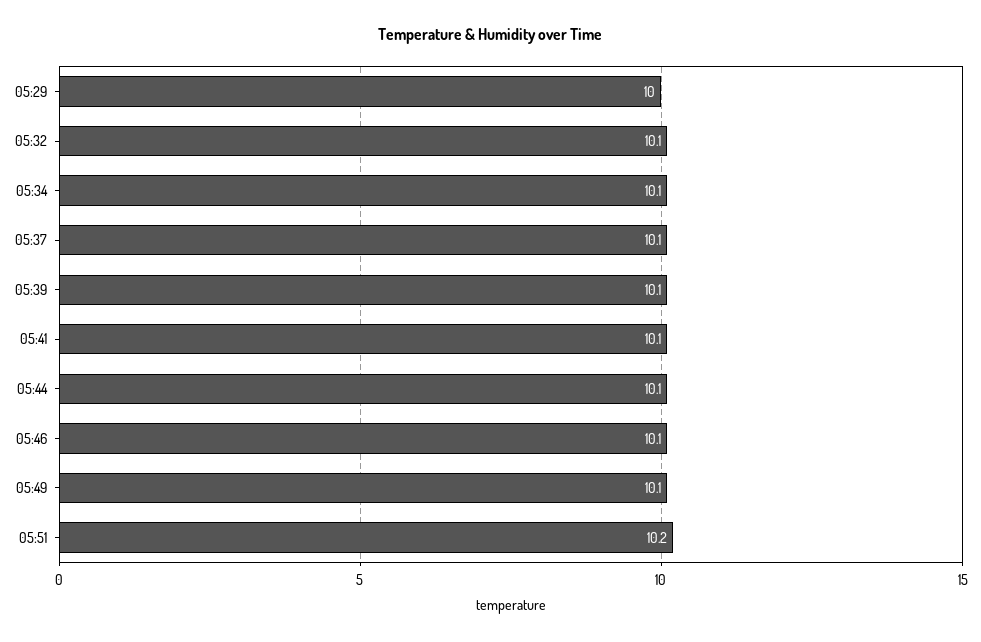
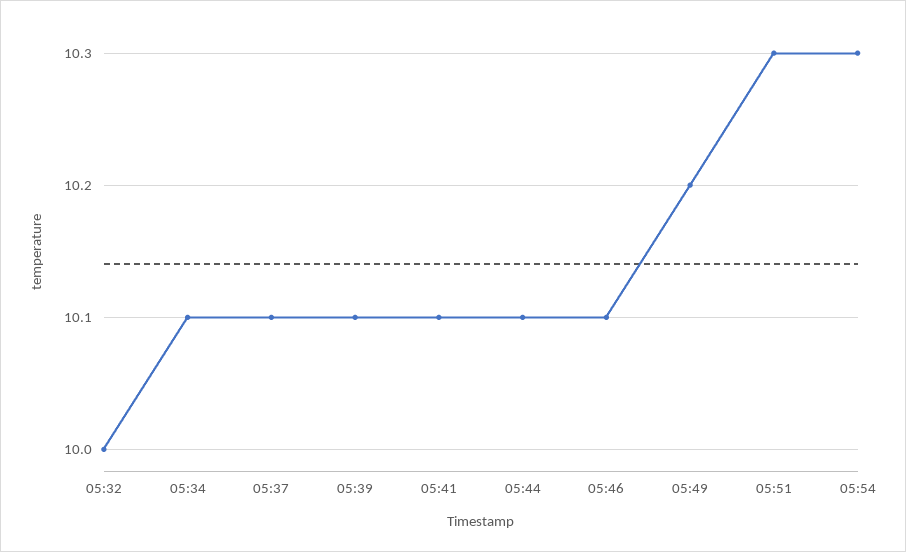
05:29: 10 -> none
05:32: 10.1 -> 10
05:49: 10.1 -> 10.2
05:51: 10.2 -> 10.3
05:54: none -> 10.3

